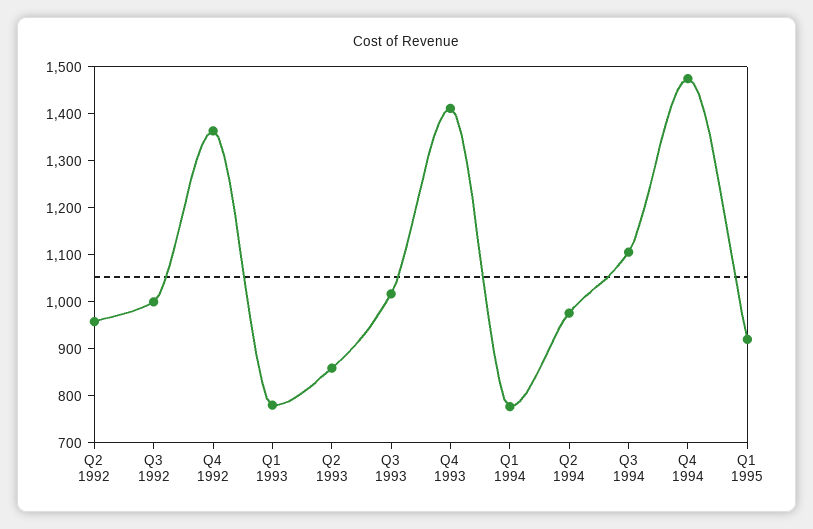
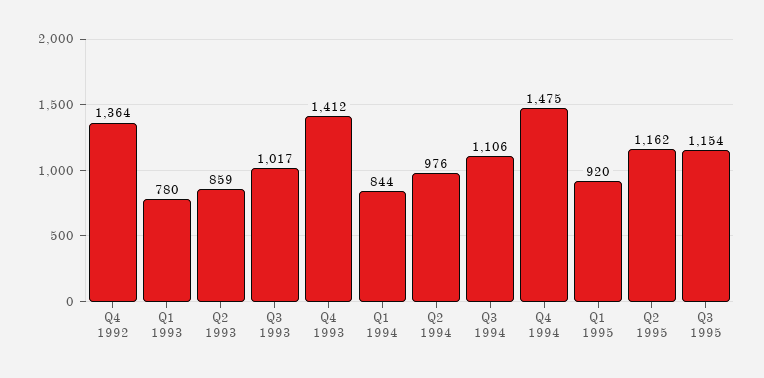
Q2 1992: 960 -> none
Q3 1992: 1000 -> none
Q1 1994: 780 -> 844
Q2 1995: none -> 1162
Q3 1995: none -> 1154

